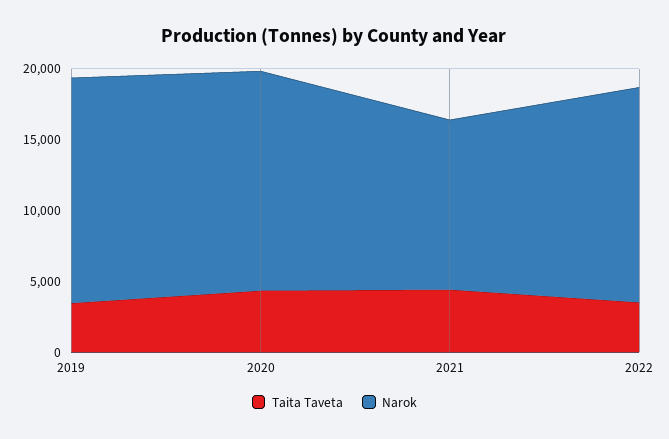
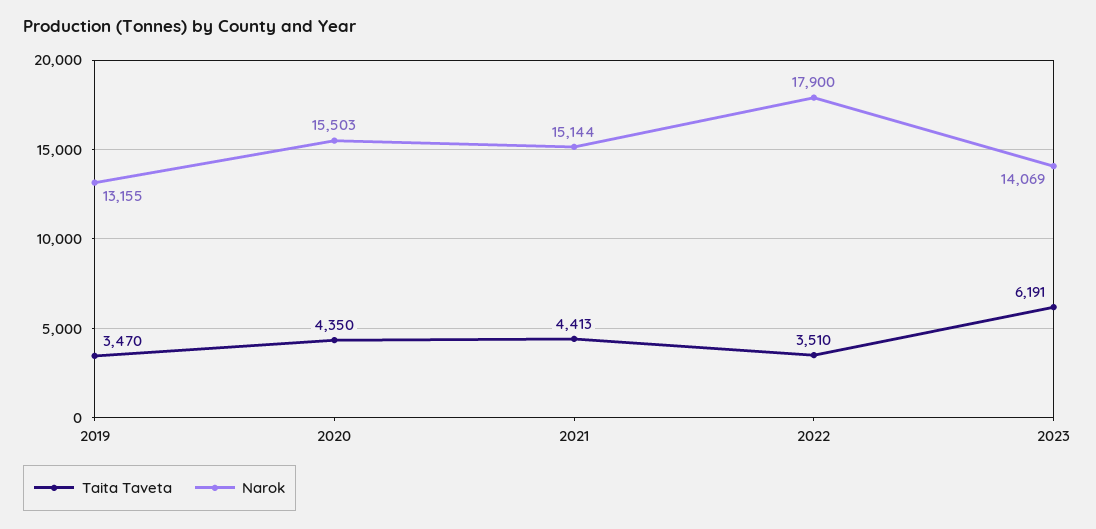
Narok, 2019: 16000 -> 13155
Narok, 2021: 12000 -> 15144
Narok, 2022: 15000 -> 17900
Taita Taveta, 2023: none -> 6191
Narok, 2023: none -> 14069

